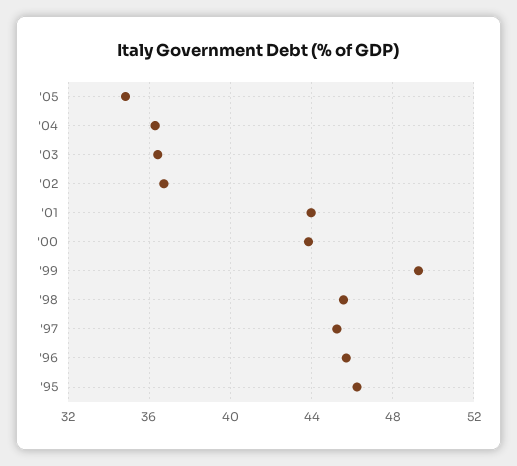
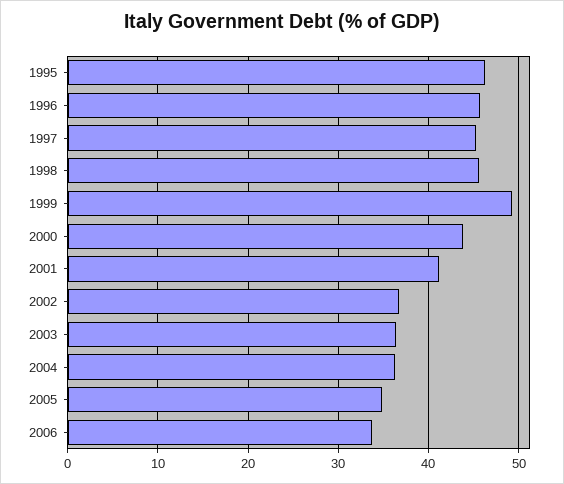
'01: 44 -> 41
2006: none -> 34

